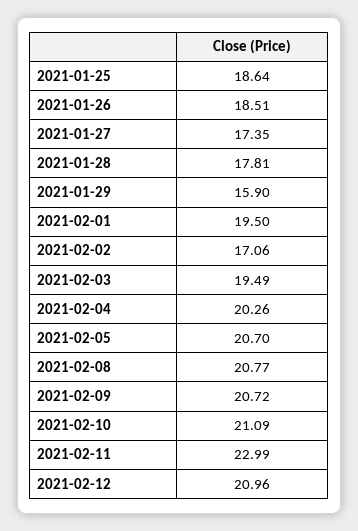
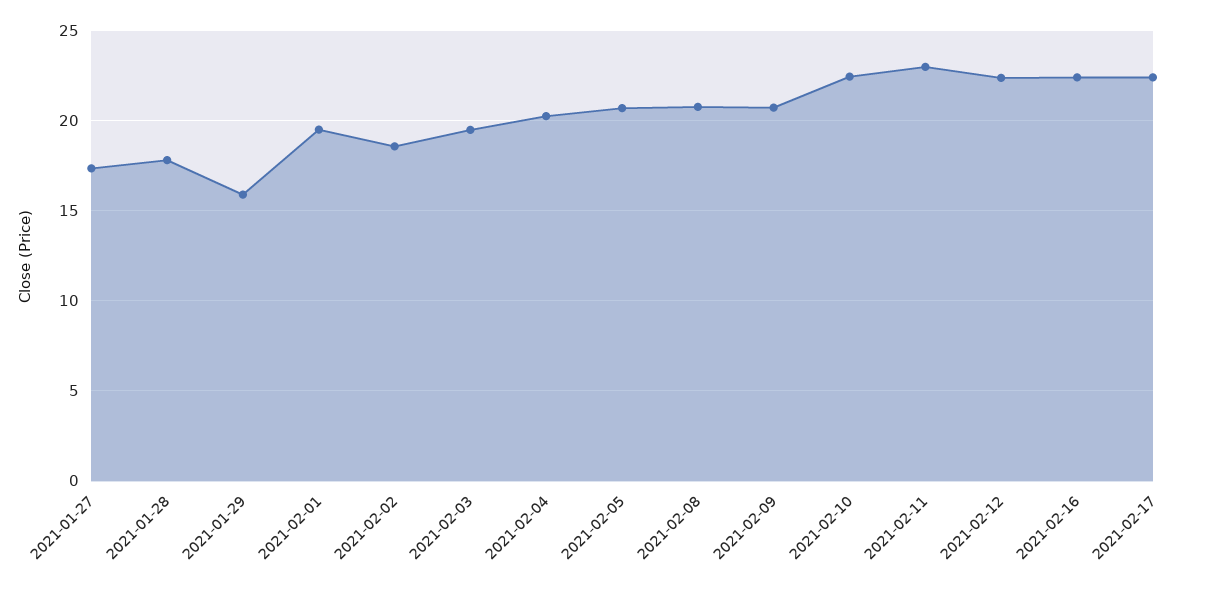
2021-01-25: 18.64 -> none
2021-01-26: 18.51 -> none
2021-02-02: 17.06 -> 18.5
2021-02-10: 21.09 -> 22.5
2021-02-12: 20.96 -> 22.5
2021-02-16: none -> 22.5
2021-02-17: none -> 22.5

